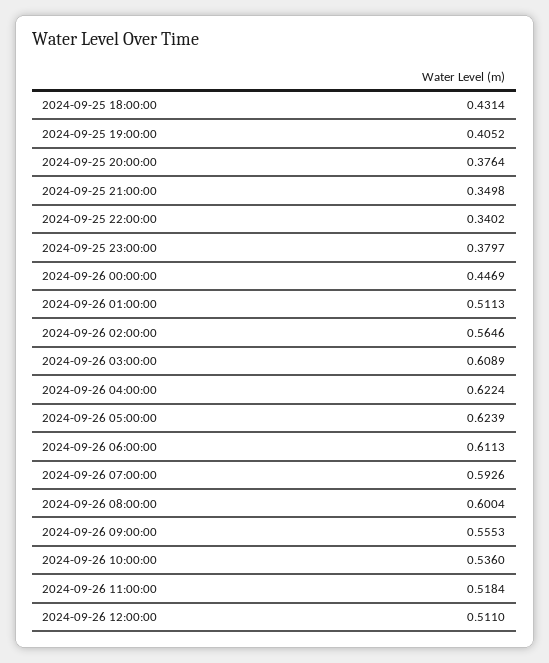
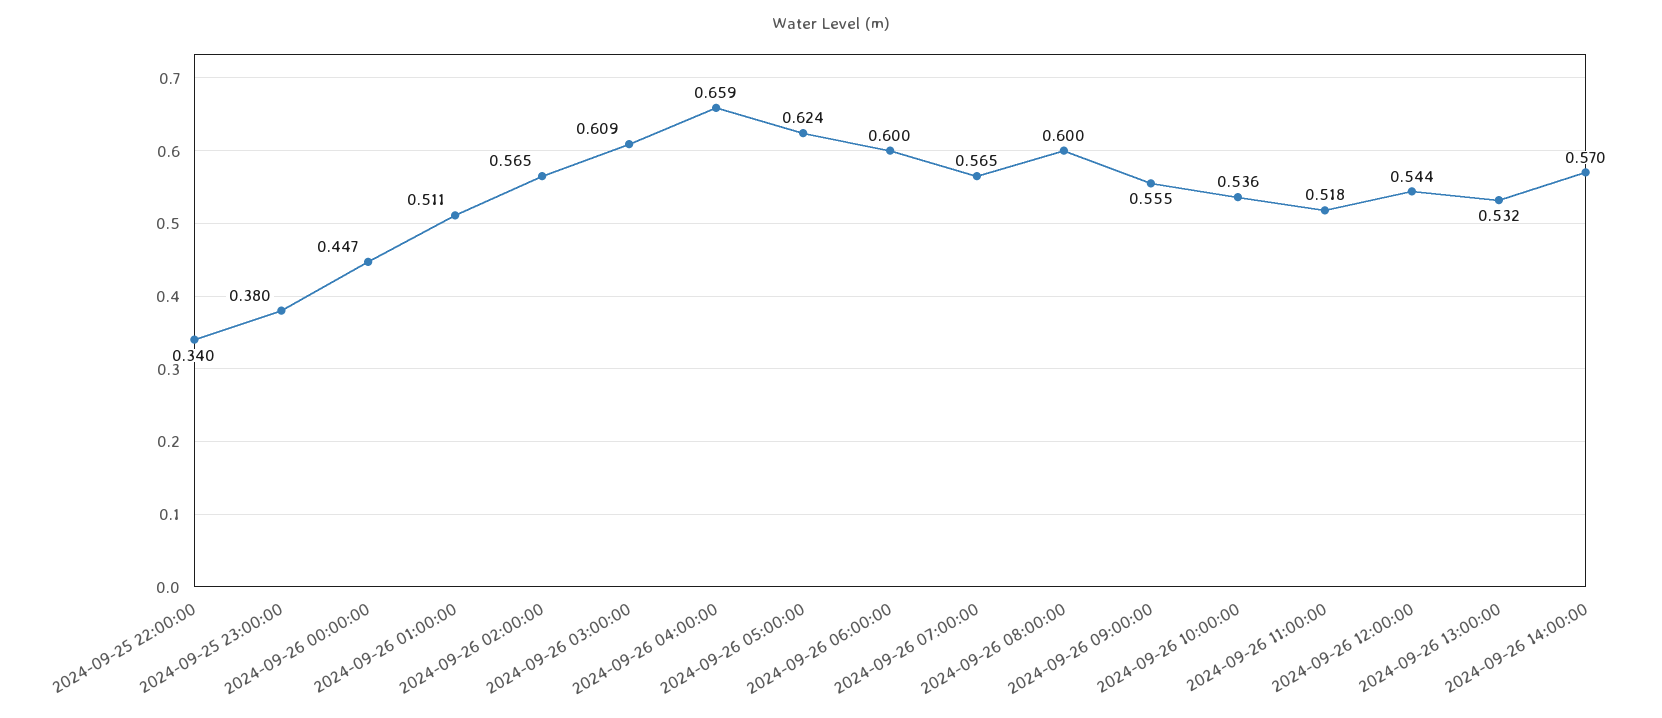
2024-09-25 18:00:00: 0.4314 -> none
2024-09-25 19:00:00: 0.4052 -> none
2024-09-25 20:00:00: 0.3764 -> none
2024-09-25 21:00:00: 0.3498 -> none
2024-09-26 04:00:00: 0.6224 -> 0.659
2024-09-26 06:00:00: 0.6113 -> 0.6
2024-09-26 07:00:00: 0.5926 -> 0.565
2024-09-26 12:00:00: 0.511 -> 0.544
2024-09-26 13:00:00: none -> 0.532
2024-09-26 14:00:00: none -> 0.57

